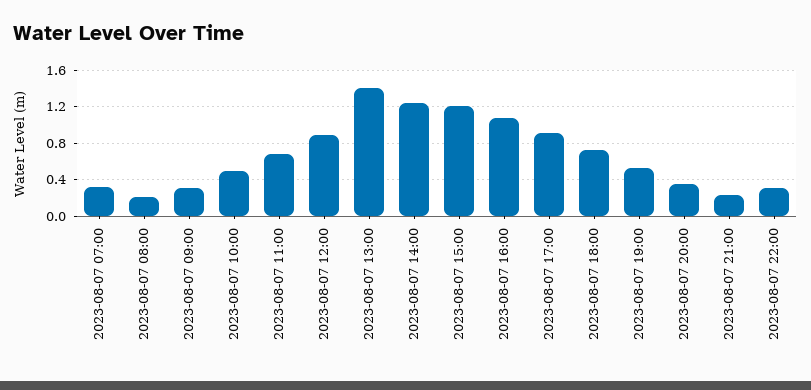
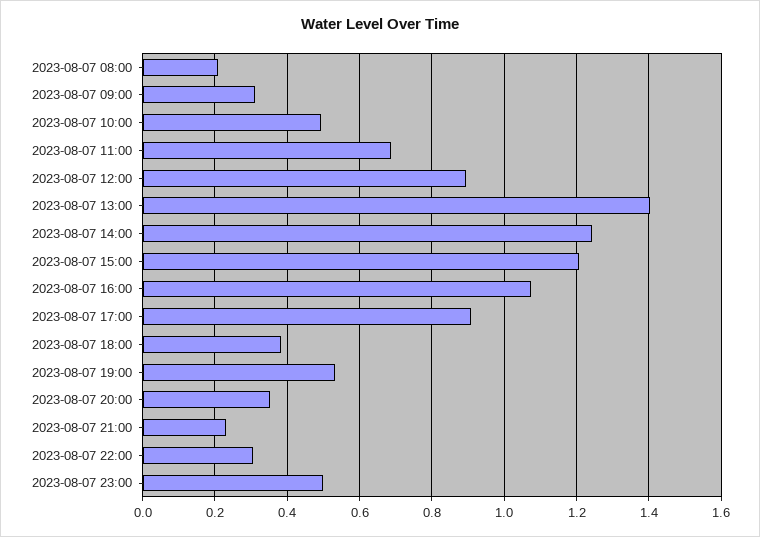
2023-08-07 07:00: 0.3 -> none
2023-08-07 18:00: 0.7 -> 0.38
2023-08-07 23:00: none -> 0.5

